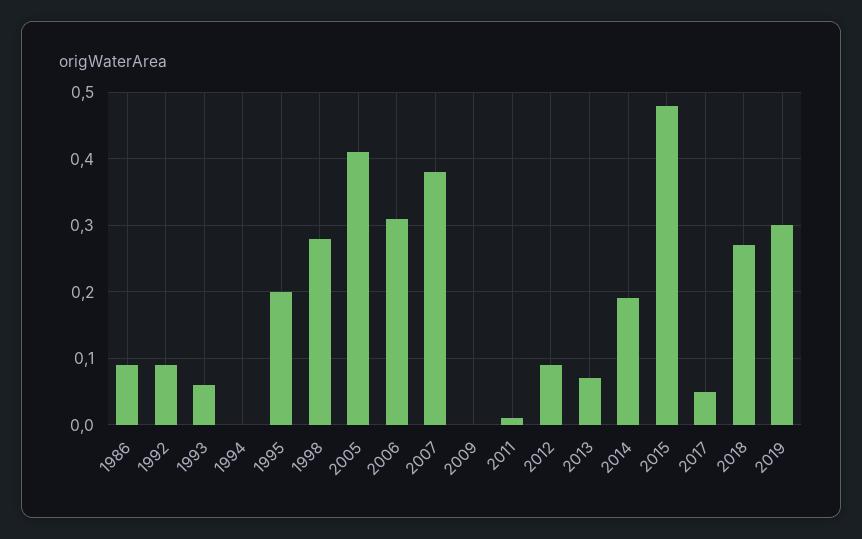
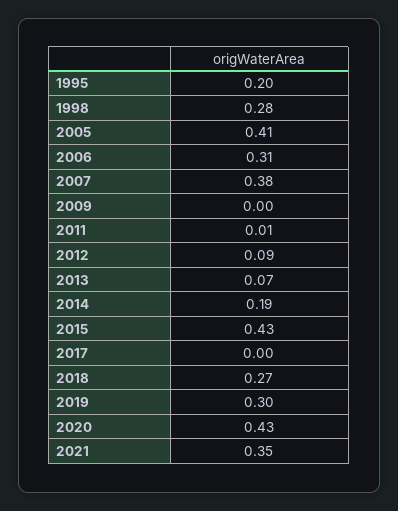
1986: 0.09 -> none
1992: 0.09 -> none
1993: 0.06 -> none
1994: 0 -> none
2015: 0.48 -> 0.43
2017: 0.05 -> 0
2020: none -> 0.43
2021: none -> 0.35

